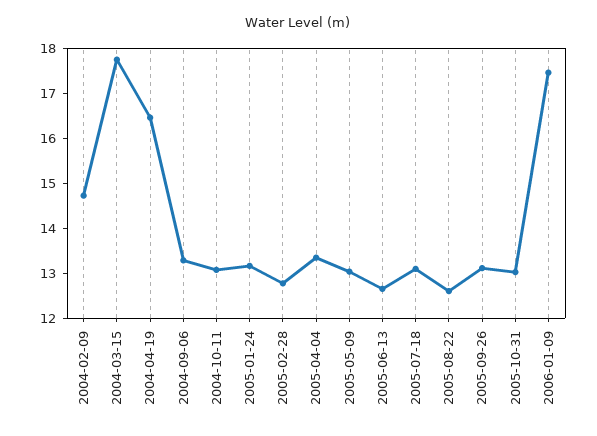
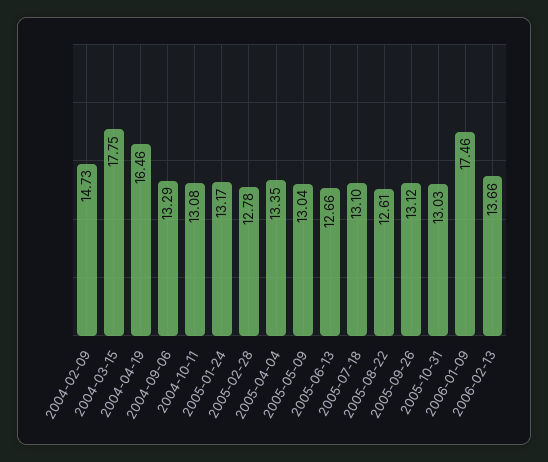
2006-02-13: none -> 13.66

